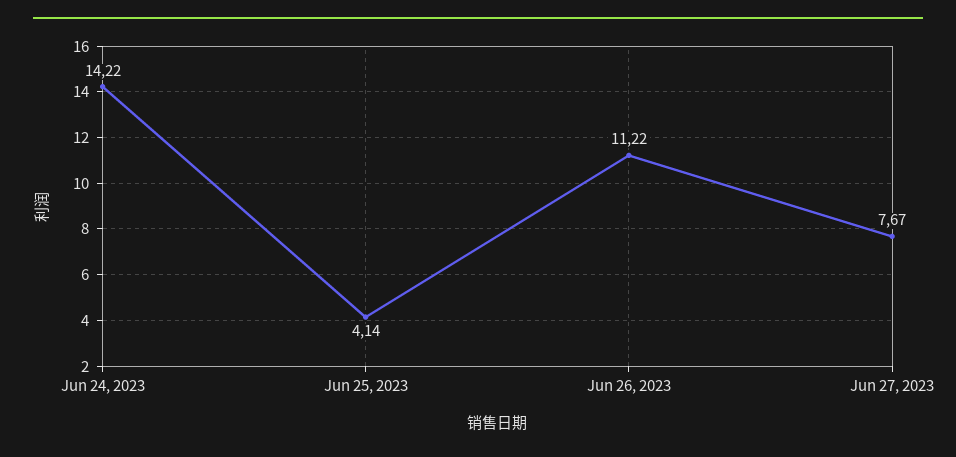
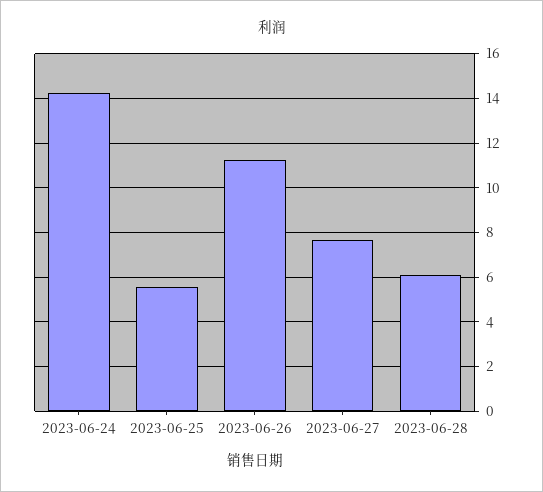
Jun 25, 2023: 4.14 -> 5.5
2023-06-28: none -> 6

